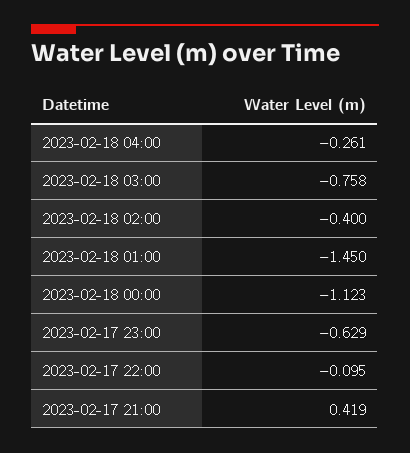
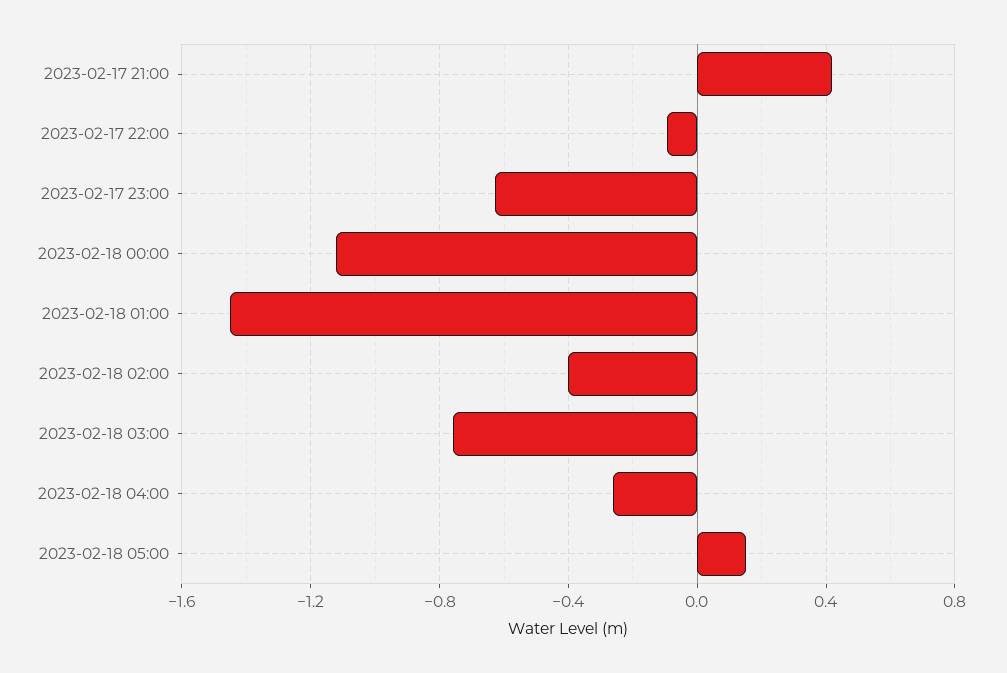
2023-02-18 05:00: none -> 0.15

